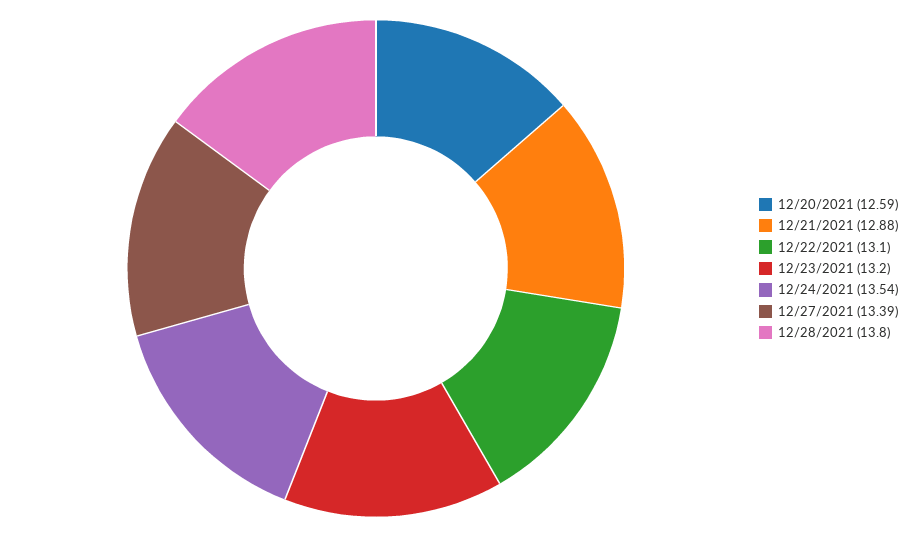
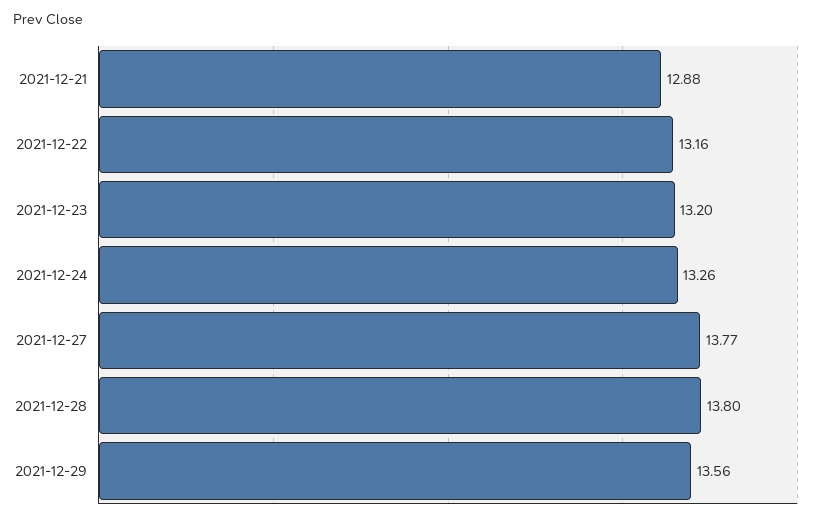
12/20/2021: 12.59 -> none
12/22/2021: 13.1 -> 13.16
12/24/2021: 13.54 -> 13.26
12/27/2021: 13.39 -> 13.77
2021-12-29: none -> 13.56

